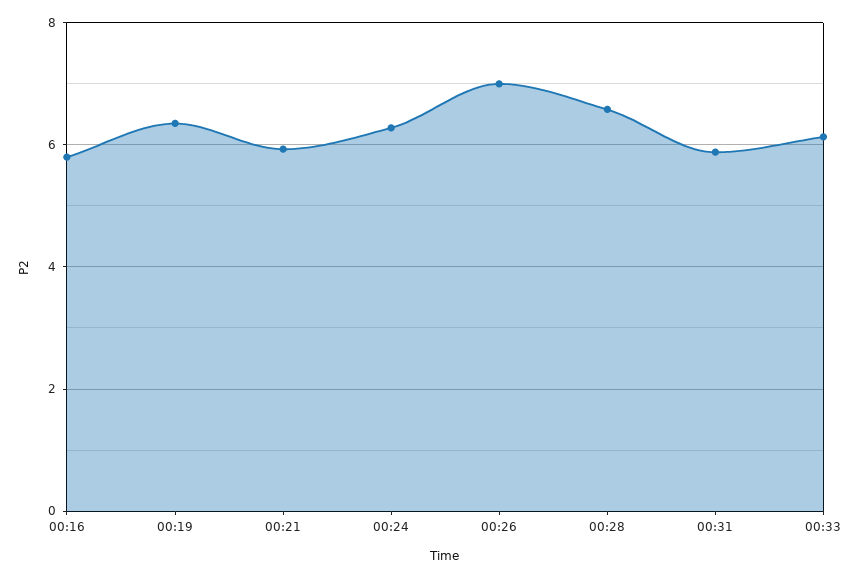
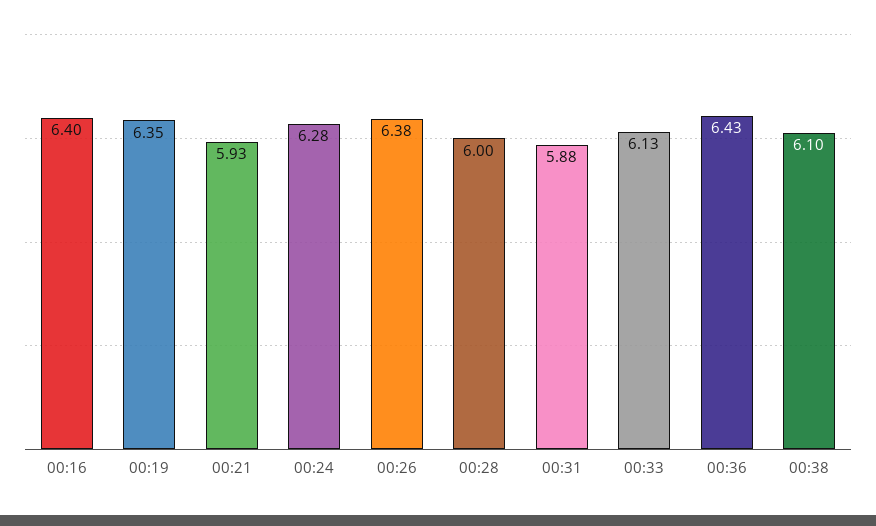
00:16: 5.8 -> 6.4
00:26: 7 -> 6.38
00:28: 6.6 -> 6
00:36: none -> 6.43
00:38: none -> 6.1

